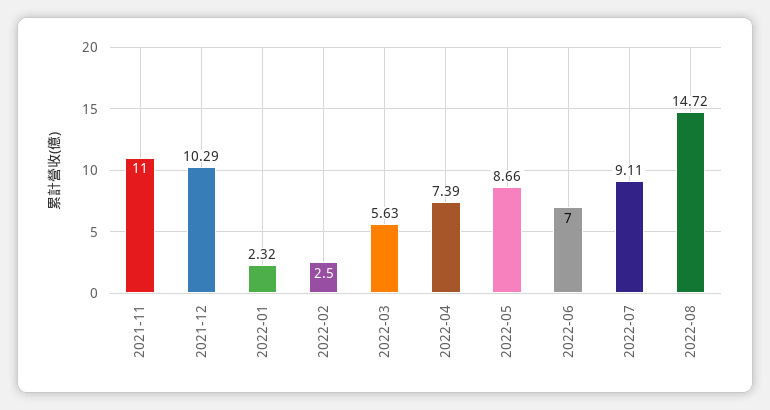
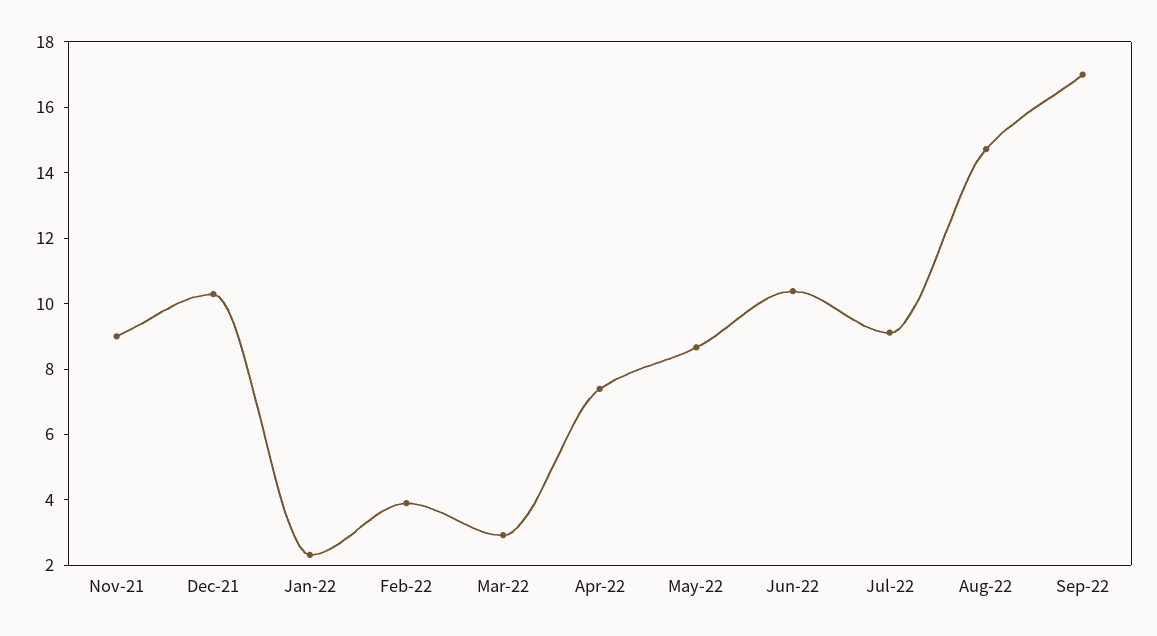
2021-11: 11 -> 9
2022-02: 2.5 -> 4
2022-03: 5.63 -> 3
2022-06: 7 -> 10.5
Sep-22: none -> 17

